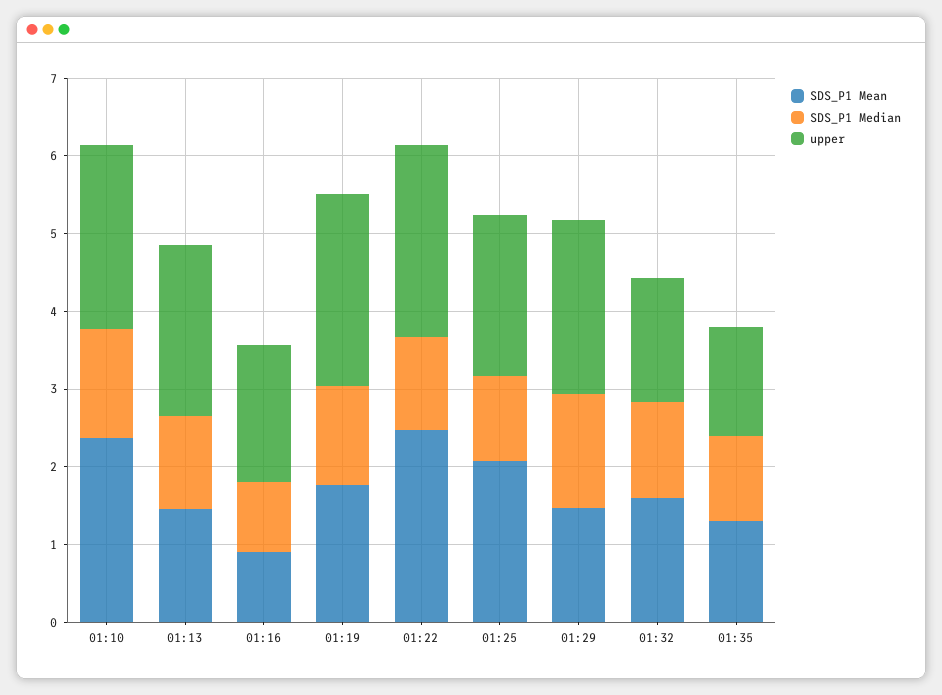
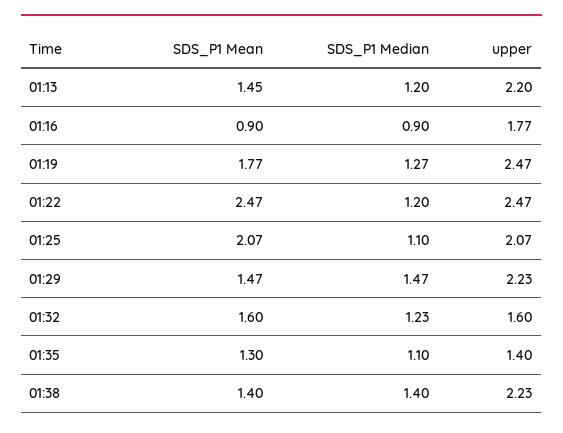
SDS_P1 Mean, 01:10: 2.4 -> none
SDS_P1 Median, 01:10: 1.4 -> none
upper, 01:10: 2.4 -> none
SDS_P1 Mean, 01:38: none -> 1.4
SDS_P1 Median, 01:38: none -> 1.4
upper, 01:38: none -> 2.23

